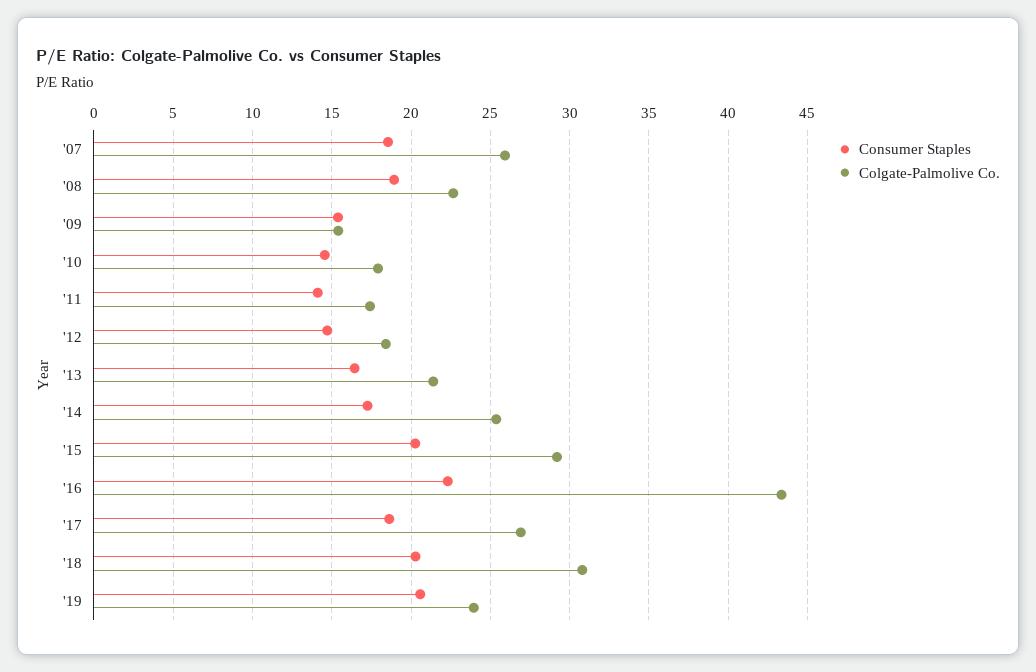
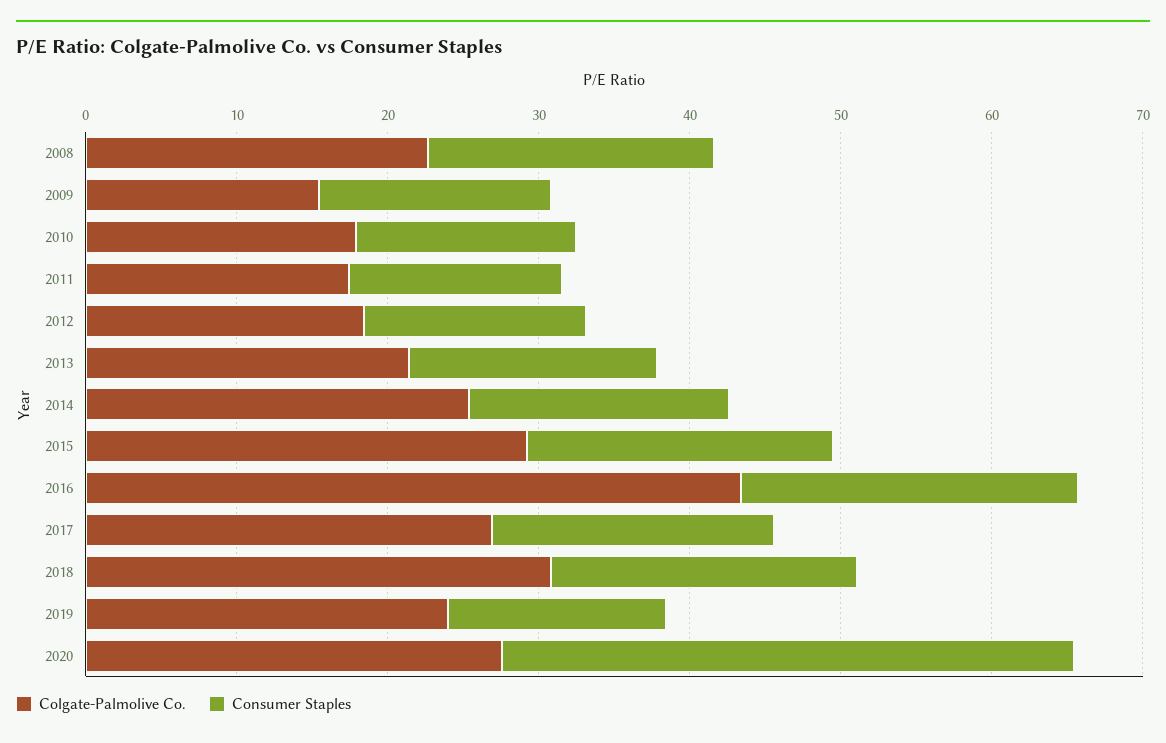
Consumer Staples, '07: 18.5 -> none
Colgate-Palmolive Co., '07: 26 -> none
Consumer Staples, '19: 20.5 -> 14
Colgate-Palmolive Co., 2020: none -> 28
Consumer Staples, 2020: none -> 38

